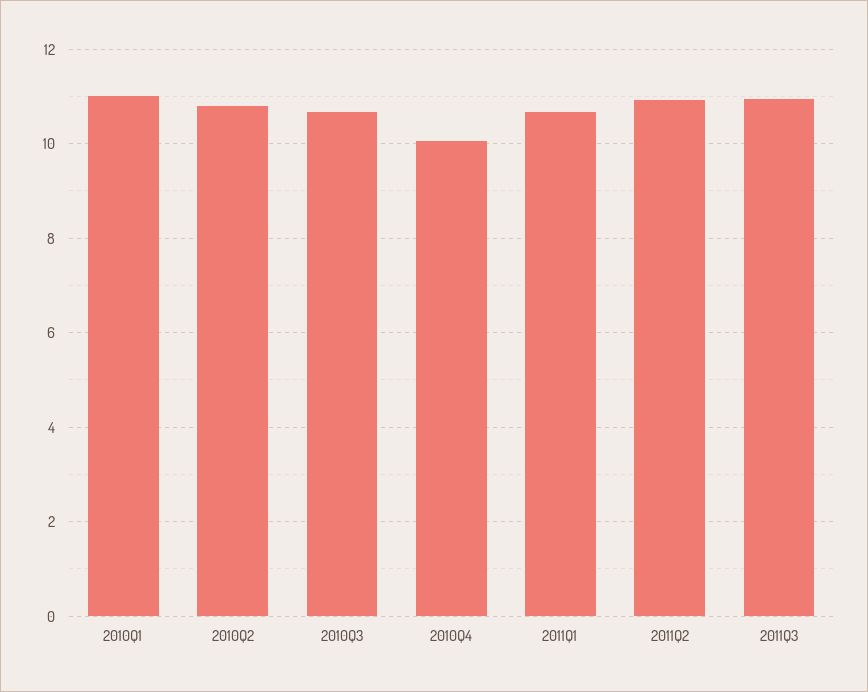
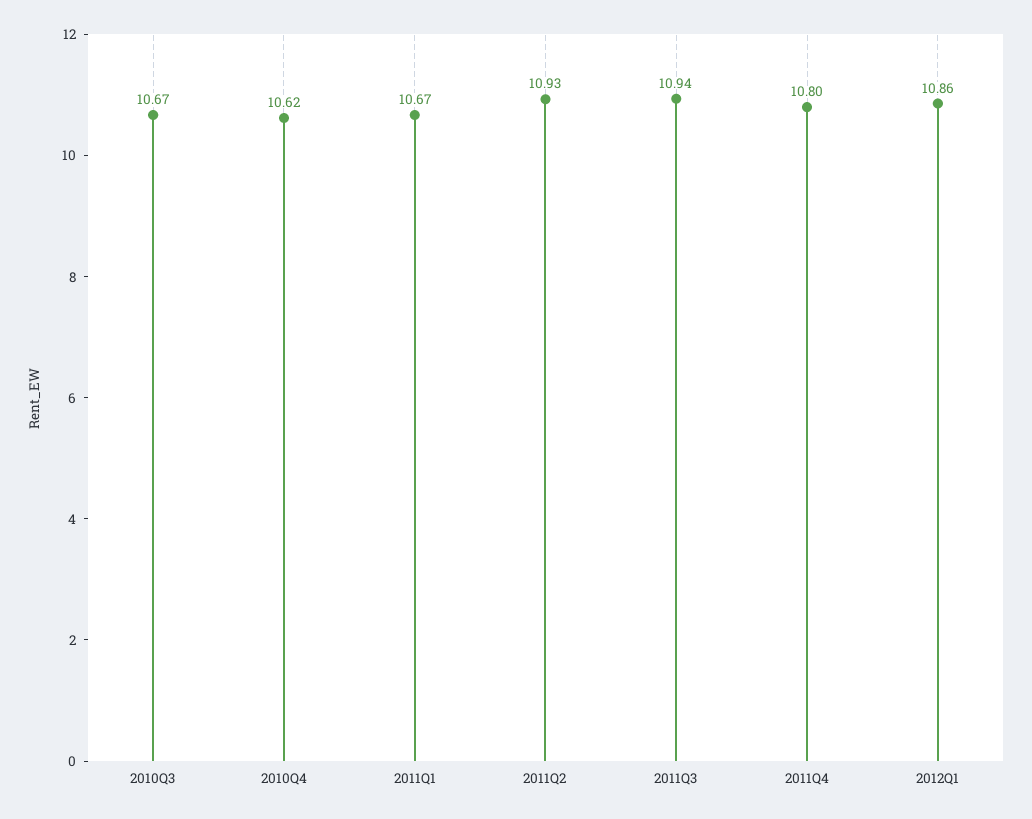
2010Q1: 11 -> none
2010Q2: 10.8 -> none
2010Q4: 10 -> 10.62
2011Q4: none -> 10.8
2012Q1: none -> 10.86

